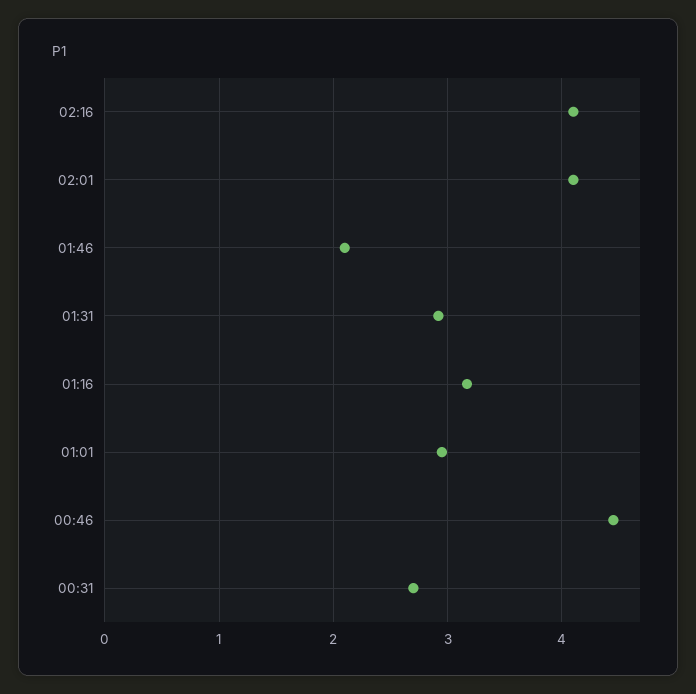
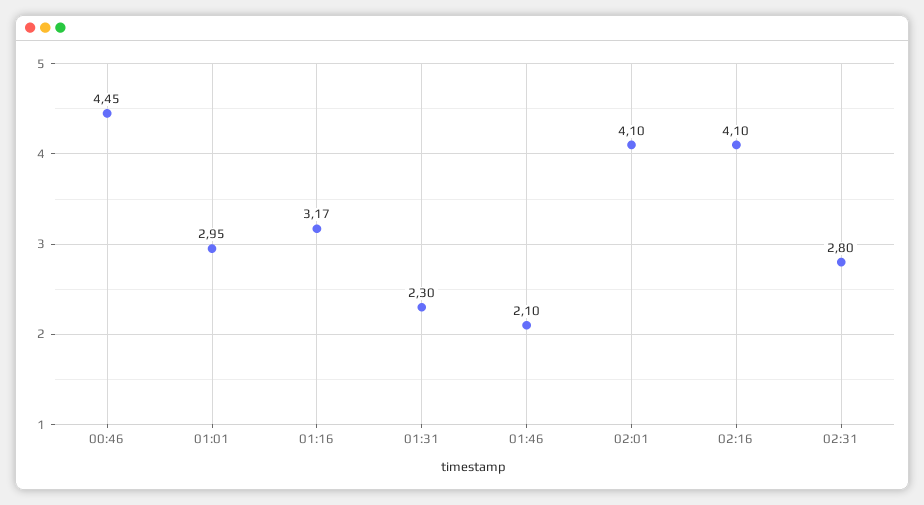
01:31: 2.9 -> 2.3
00:31: 2.7 -> none
02:31: none -> 2.8

